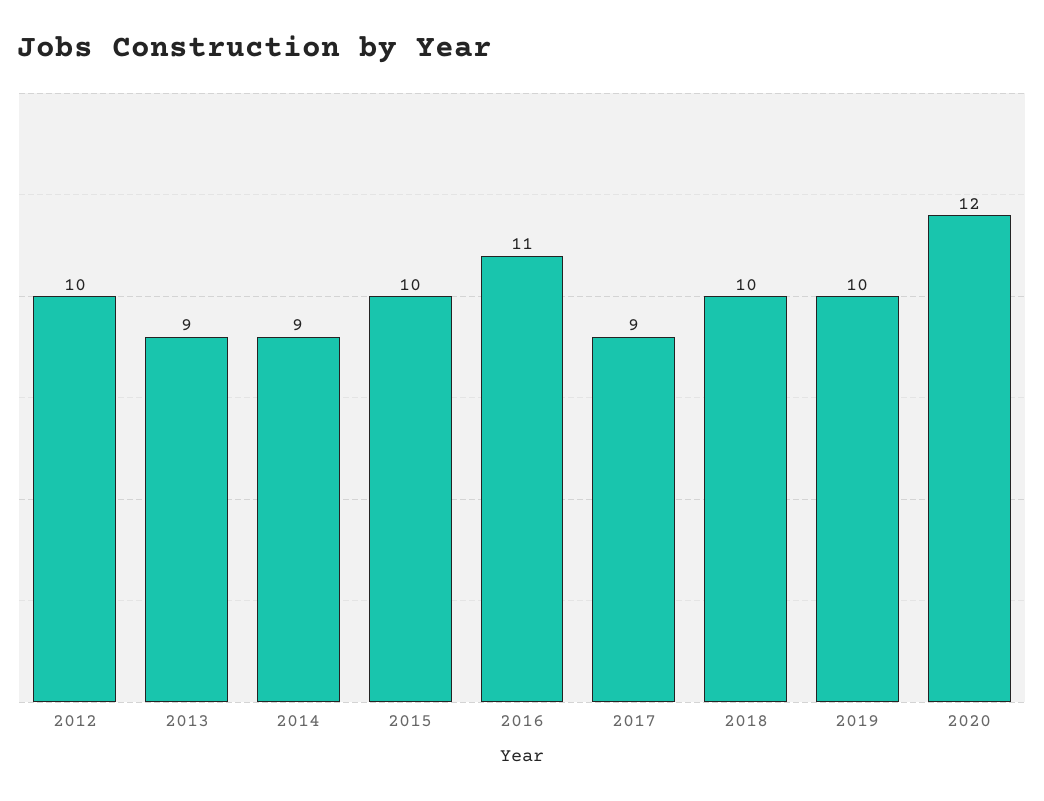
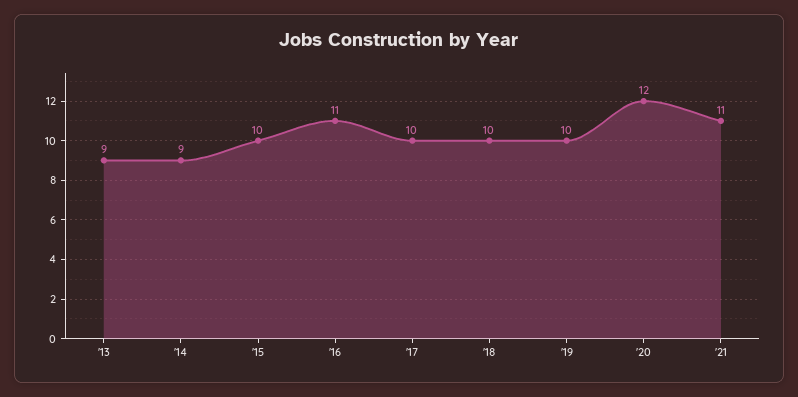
2012: 10 -> none
2017: 9 -> 10
'21: none -> 11

